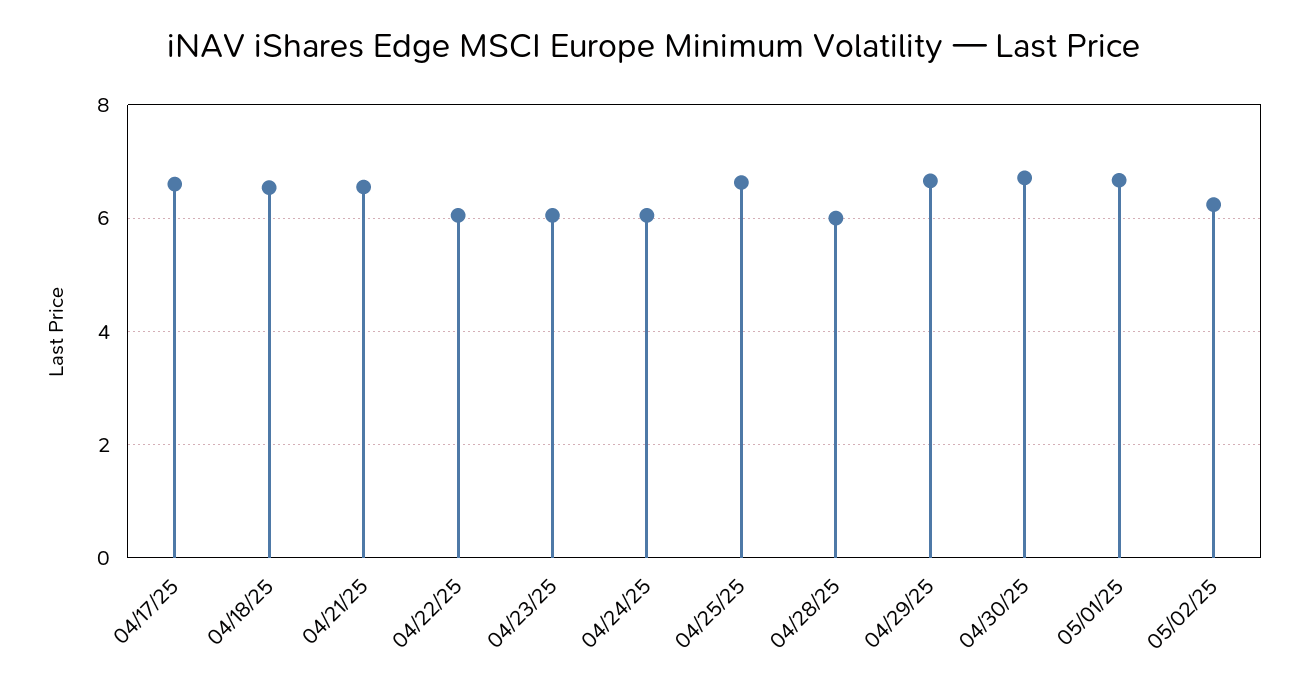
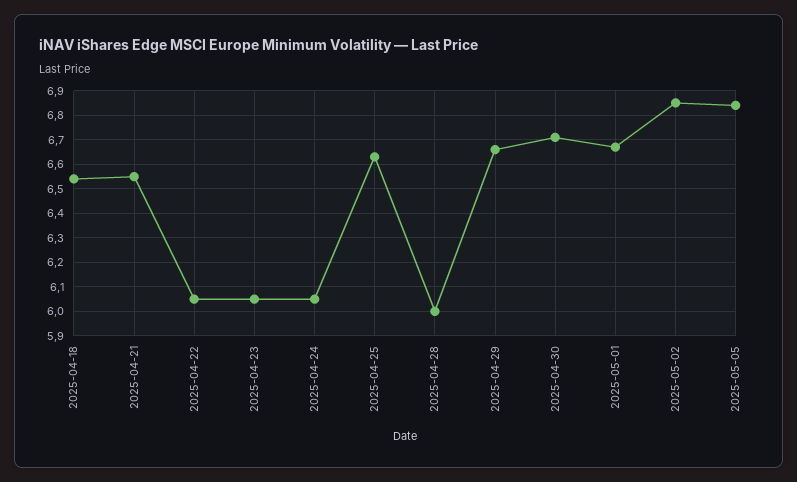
04/17/25: 6.6 -> none
05/02/25: 6.2 -> 6.85
2025-05-05: none -> 6.85

